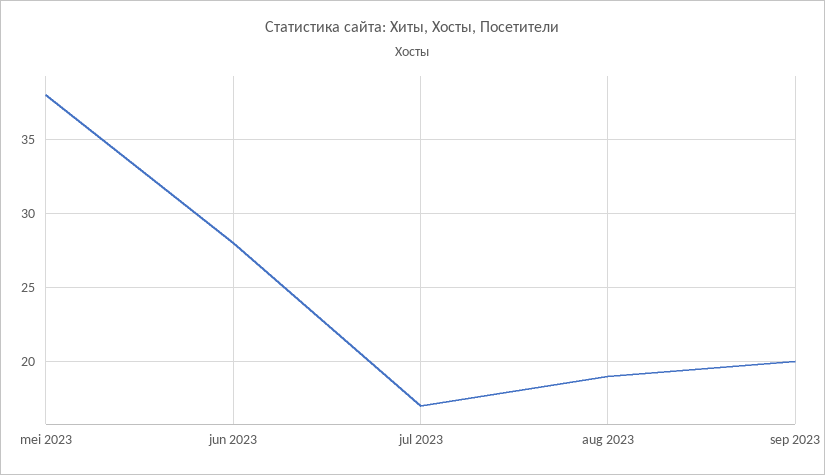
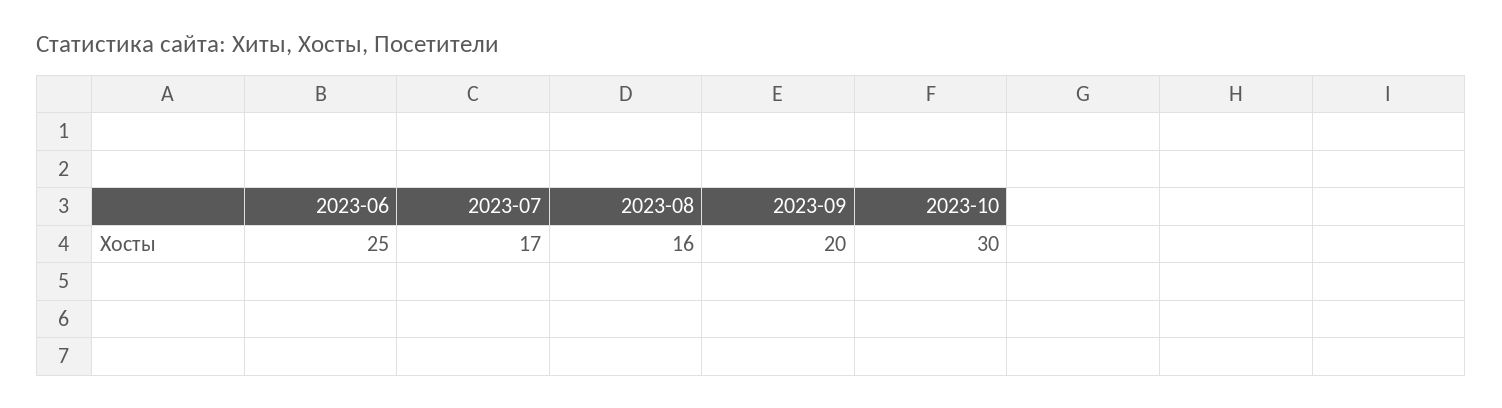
mei 2023: 38 -> none
jun 2023: 28 -> 25
aug 2023: 19 -> 16
2023-10: none -> 30

